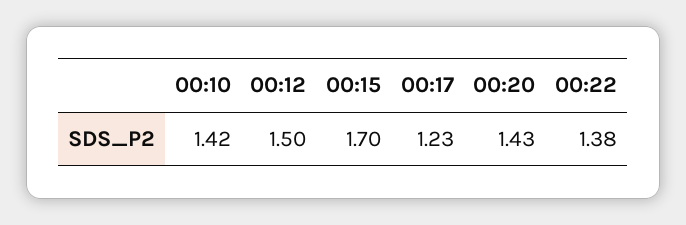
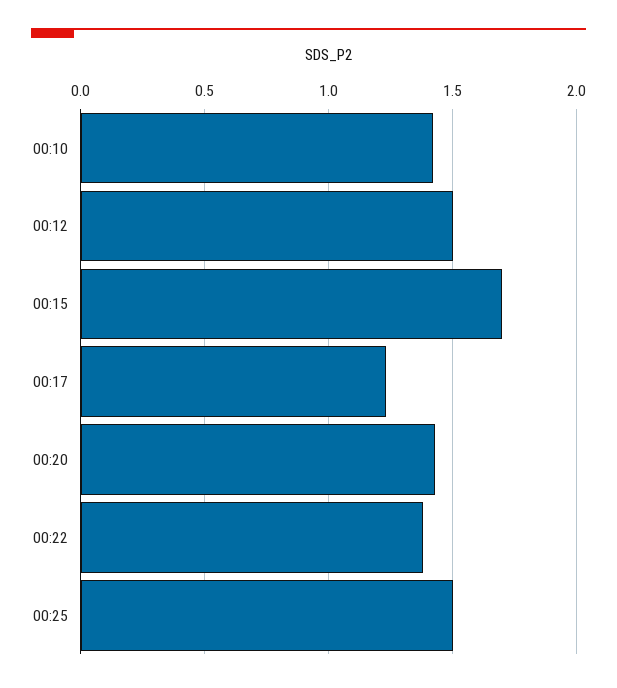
00:25: none -> 1.5

